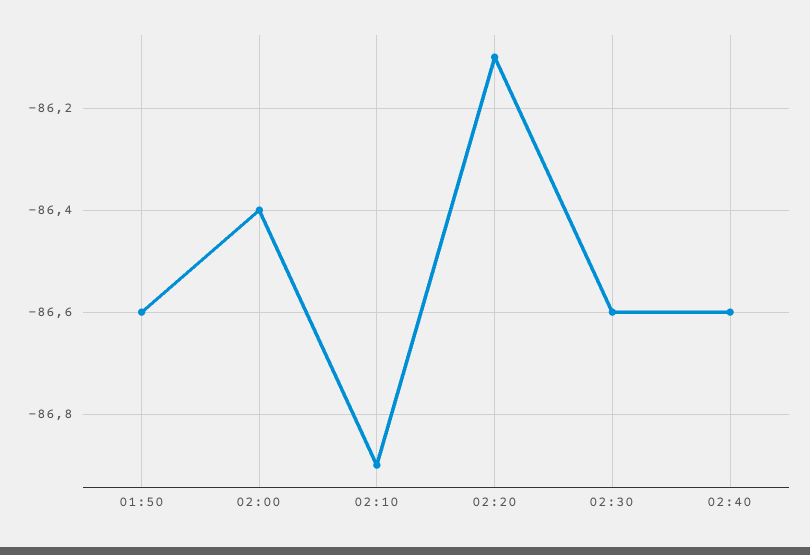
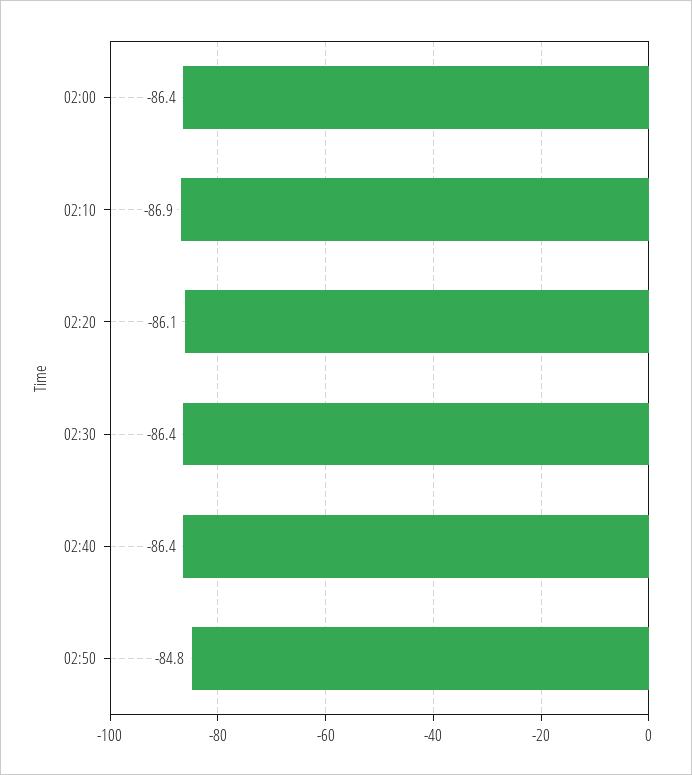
01:50: -86.6 -> none
02:30: -86.6 -> -86.4
02:40: -86.6 -> -86.4
02:50: none -> -84.8

